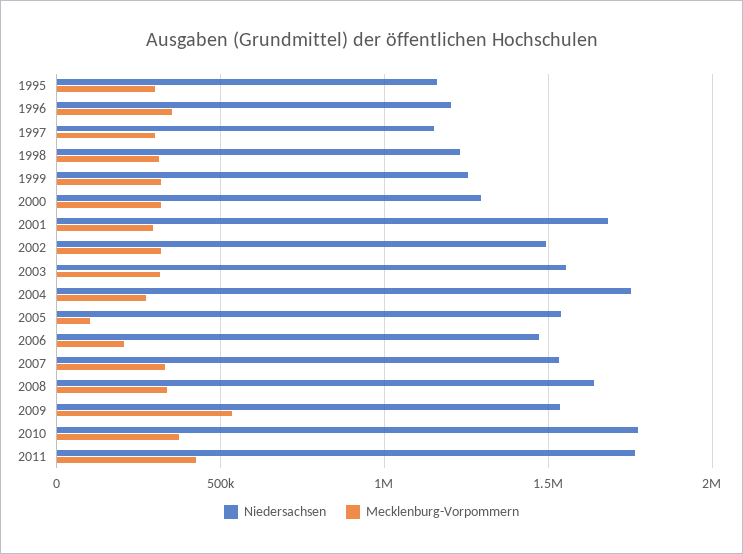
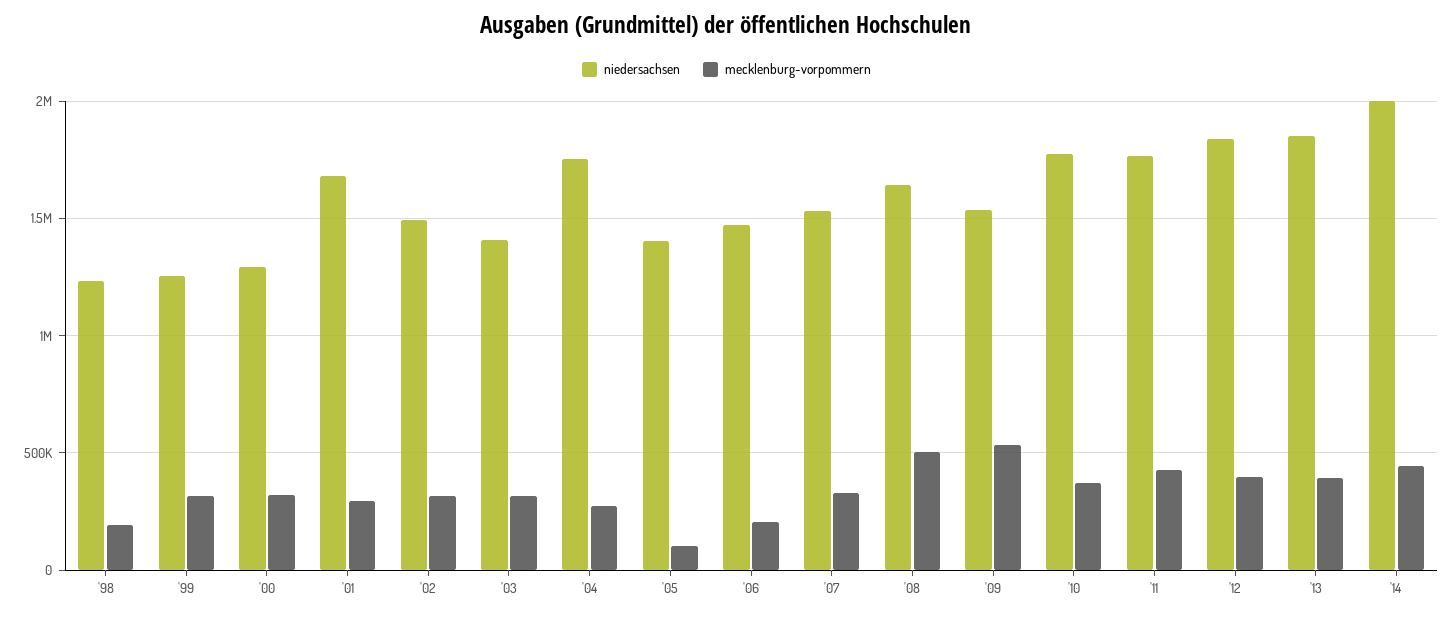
Niedersachsen, 1995: 1150000 -> none
Mecklenburg-Vorpommern, 1995: 300000 -> none
Niedersachsen, 1996: 1200000 -> none
Mecklenburg-Vorpommern, 1996: 350000 -> none
Niedersachsen, 1997: 1150000 -> none
Mecklenburg-Vorpommern, 1997: 300000 -> none
Mecklenburg-Vorpommern, 1998: 300000 -> 200000
Niedersachsen, 2003: 1550000 -> 1400000
Niedersachsen, 2005: 1550000 -> 1400000
Mecklenburg-Vorpommern, 2008: 350000 -> 500000
Niedersachsen, '12: none -> 1850000
Mecklenburg-Vorpommern, '12: none -> 400000
Niedersachsen, '13: none -> 1850000
Mecklenburg-Vorpommern, '13: none -> 400000
Niedersachsen, '14: none -> 2000000
Mecklenburg-Vorpommern, '14: none -> 450000

